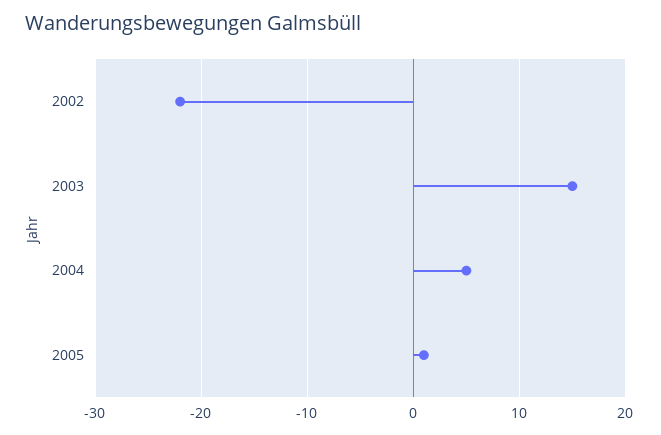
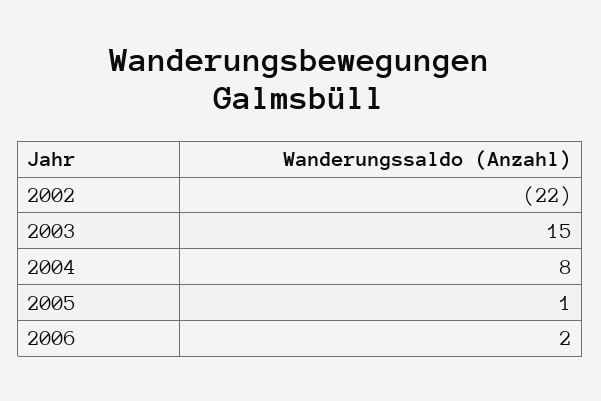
2004: 5 -> 8
2006: none -> 2

